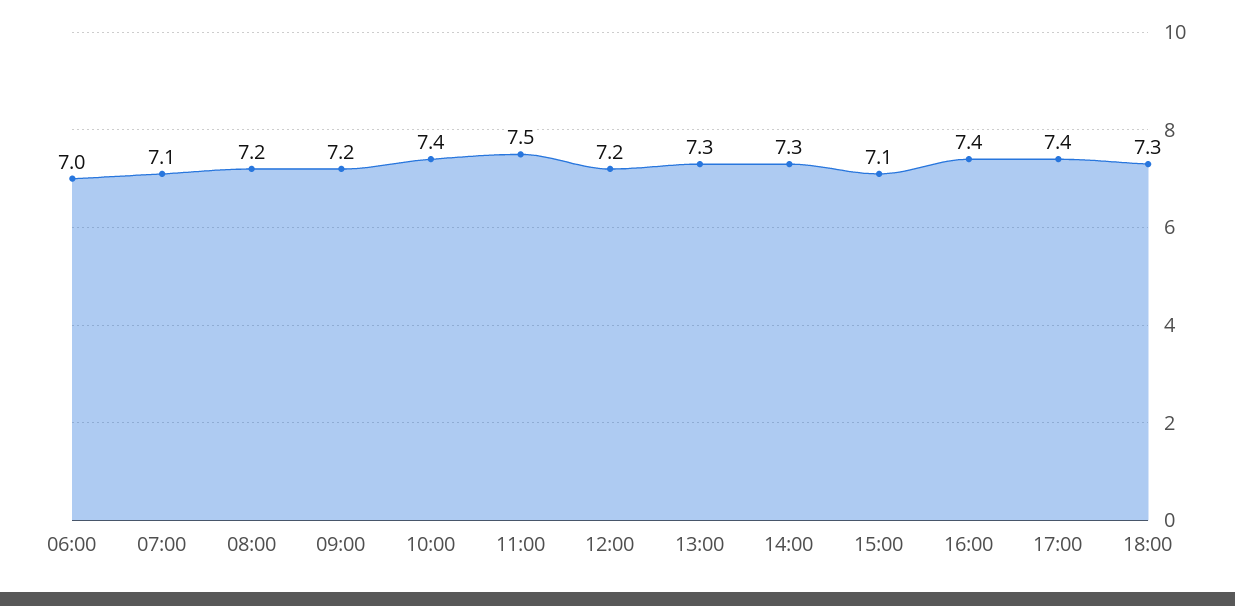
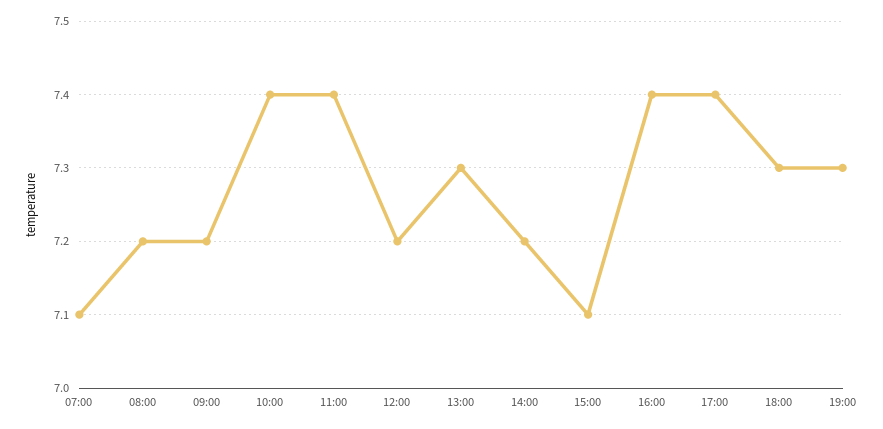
06:00: 7 -> none
11:00: 7.5 -> 7.4
14:00: 7.3 -> 7.2
19:00: none -> 7.3

